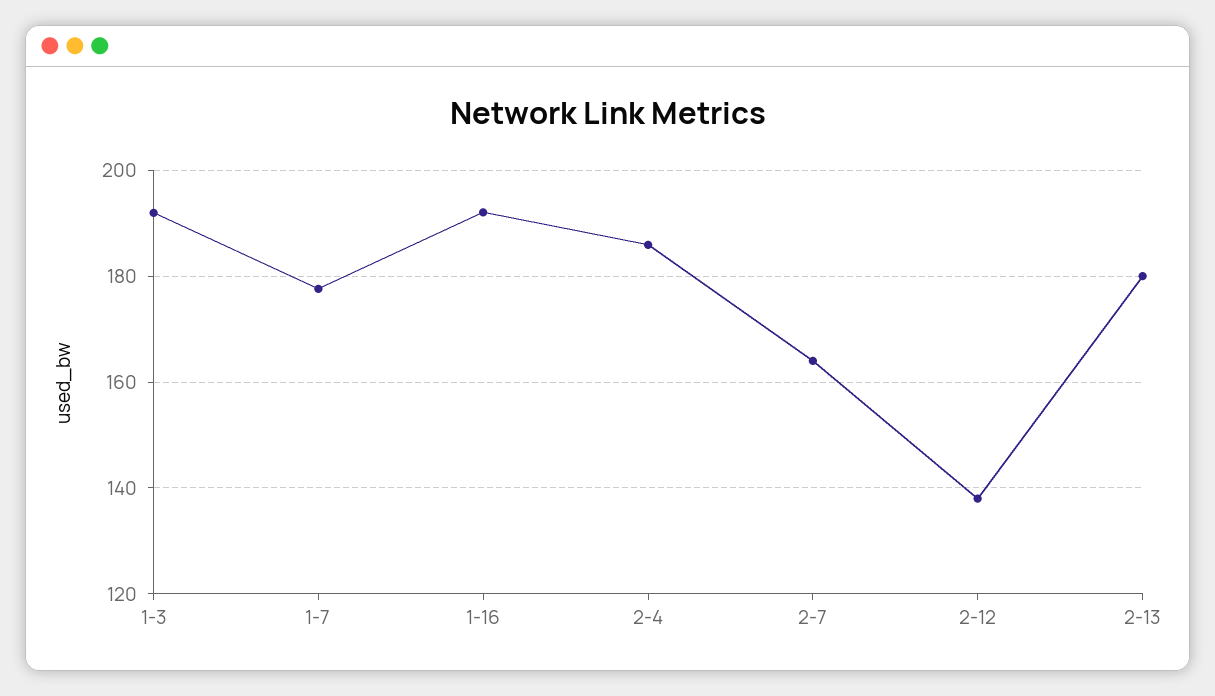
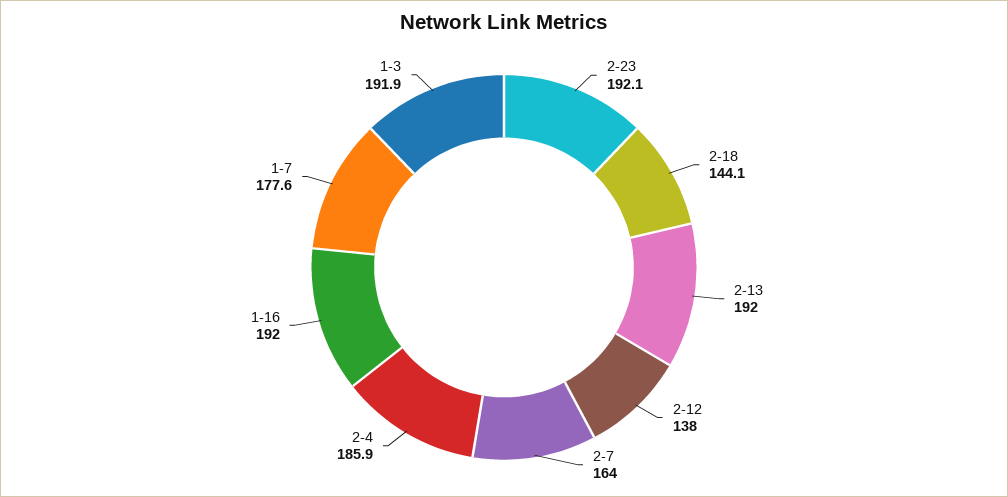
2-13: 180 -> 192
2-23: none -> 192.1
2-18: none -> 144.1

